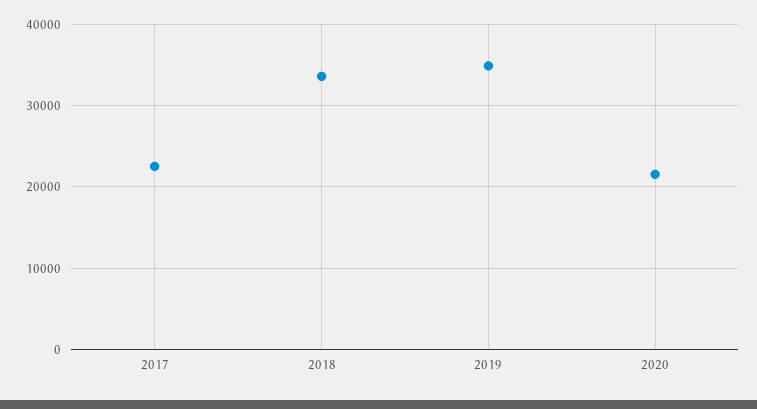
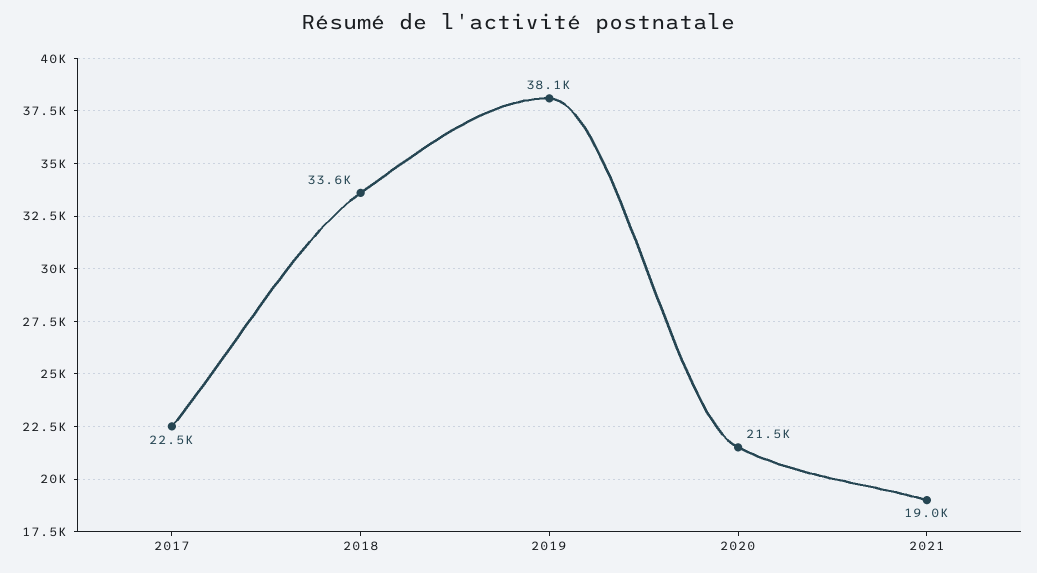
2019: 35000 -> 38100
2021: none -> 19000

